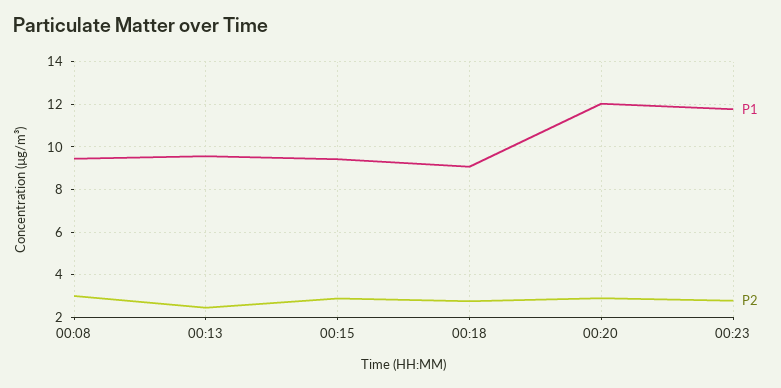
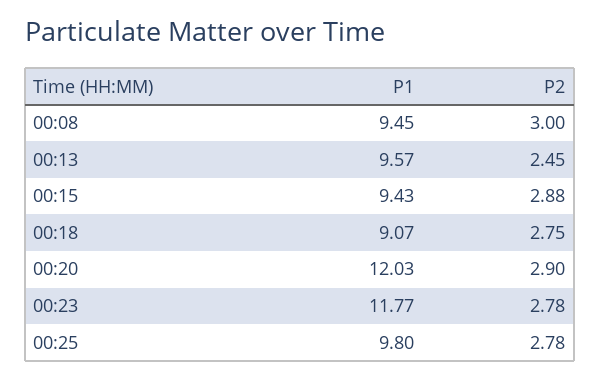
P1, 00:25: none -> 9.8
P2, 00:25: none -> 2.78

